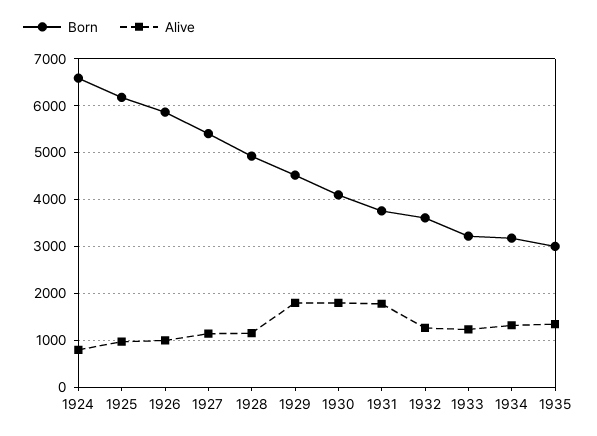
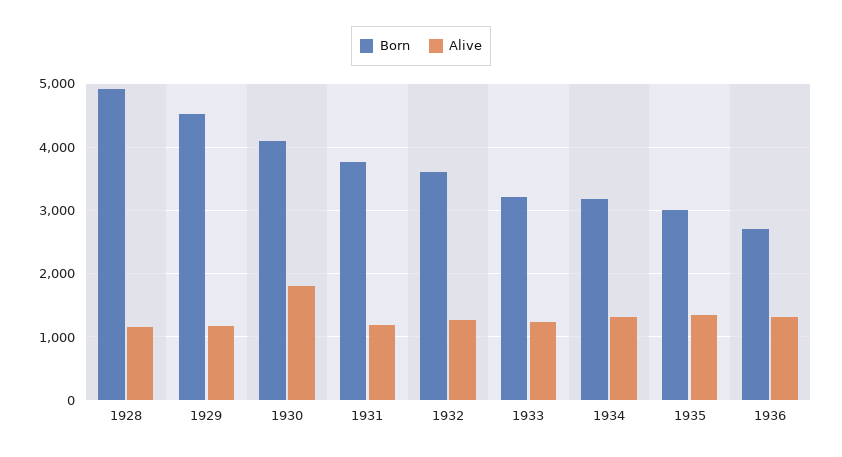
Born, 1924: 6600 -> none
Alive, 1924: 800 -> none
Born, 1925: 6200 -> none
Alive, 1925: 1000 -> none
Born, 1926: 5800 -> none
Alive, 1926: 1000 -> none
Born, 1927: 5400 -> none
Alive, 1927: 1200 -> none
Alive, 1929: 1800 -> 1200
Alive, 1931: 1800 -> 1200
Born, 1936: none -> 2700
Alive, 1936: none -> 1300

